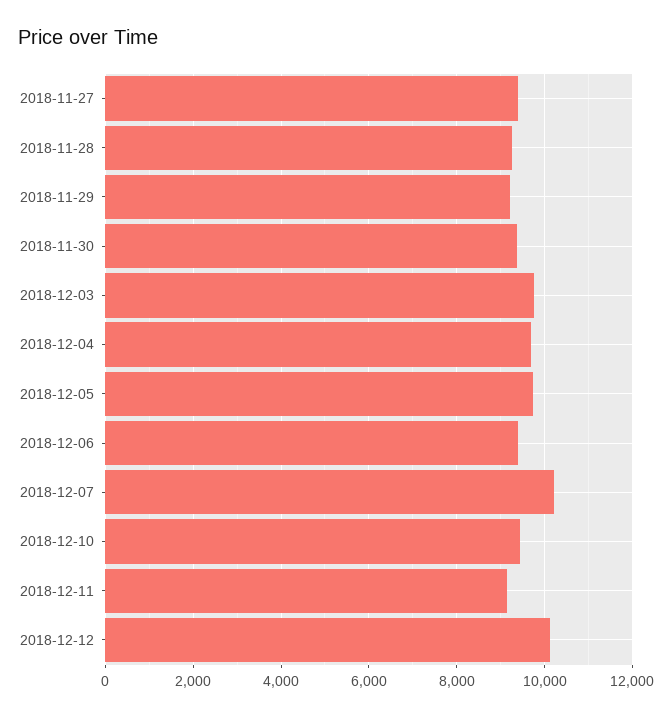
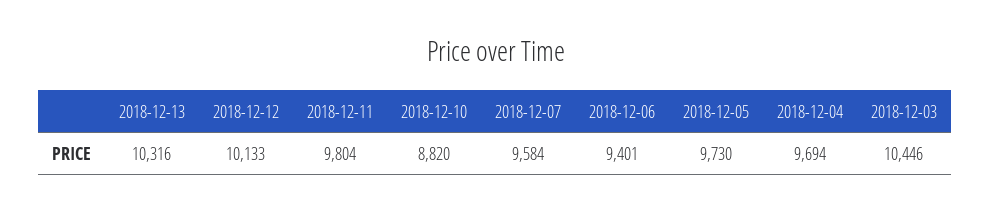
2018-11-27: 9400 -> none
2018-11-28: 9200 -> none
2018-11-29: 9200 -> none
2018-11-30: 9400 -> none
2018-12-03: 9800 -> 10446
2018-12-07: 10200 -> 9584
2018-12-10: 9400 -> 8820
2018-12-11: 9200 -> 9804
2018-12-13: none -> 10316

